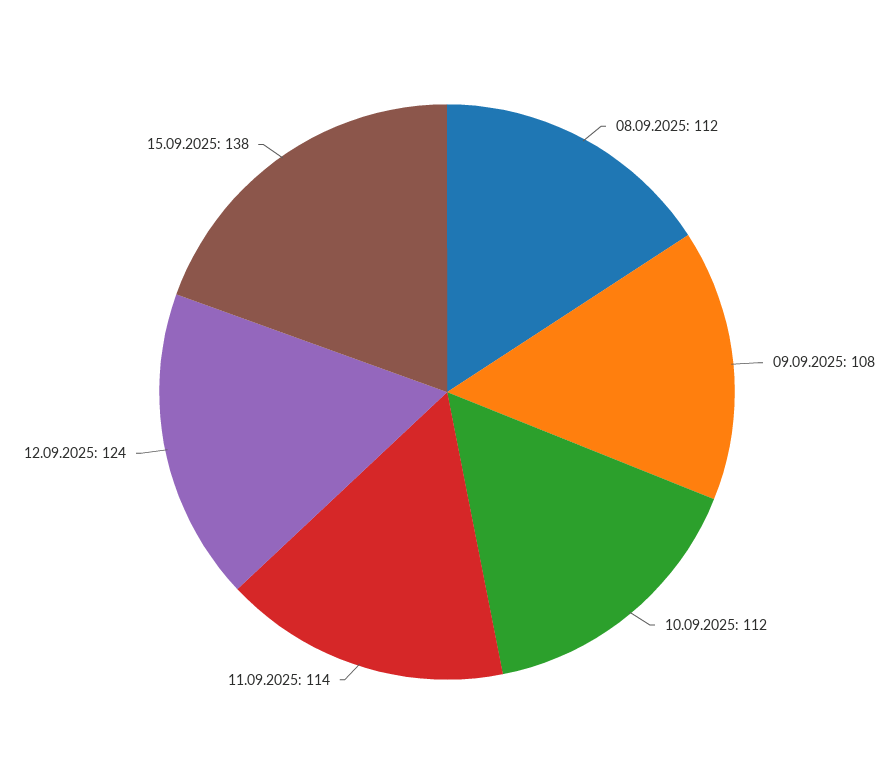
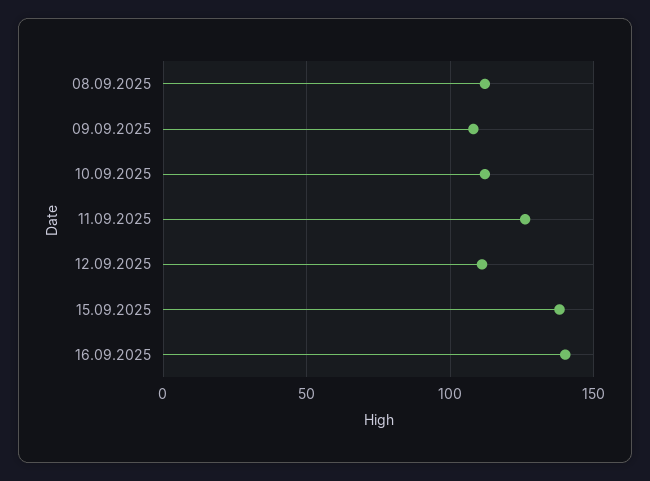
11.09.2025: 114 -> 125
12.09.2025: 124 -> 110
16.09.2025: none -> 140

